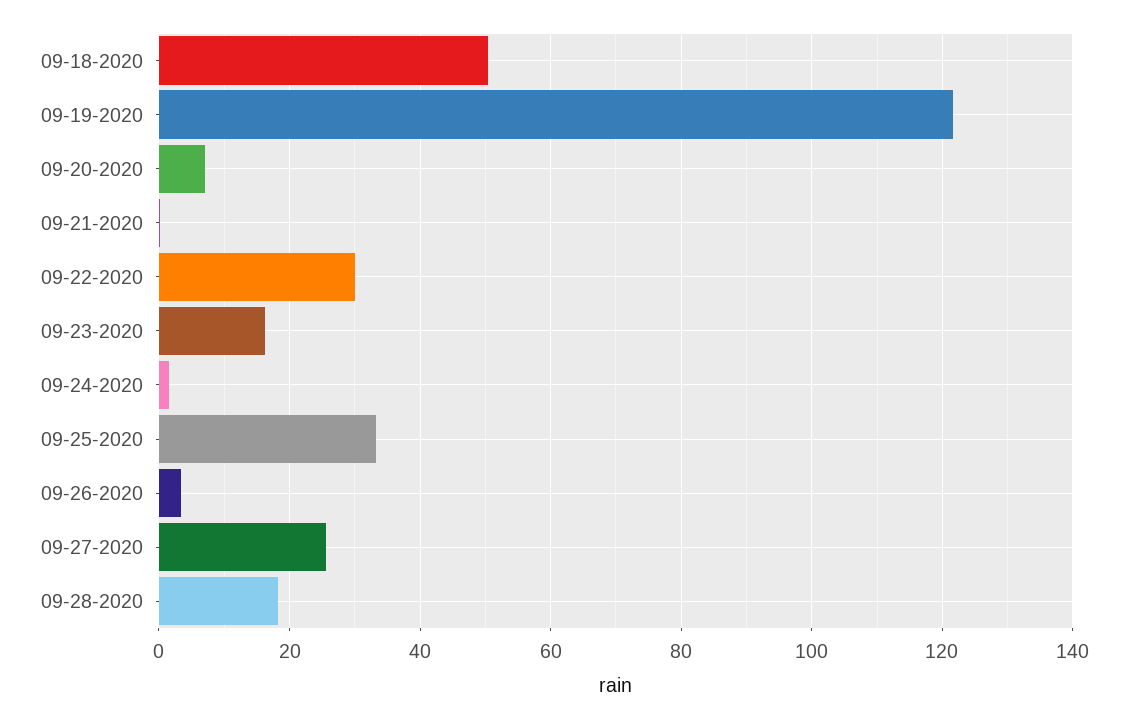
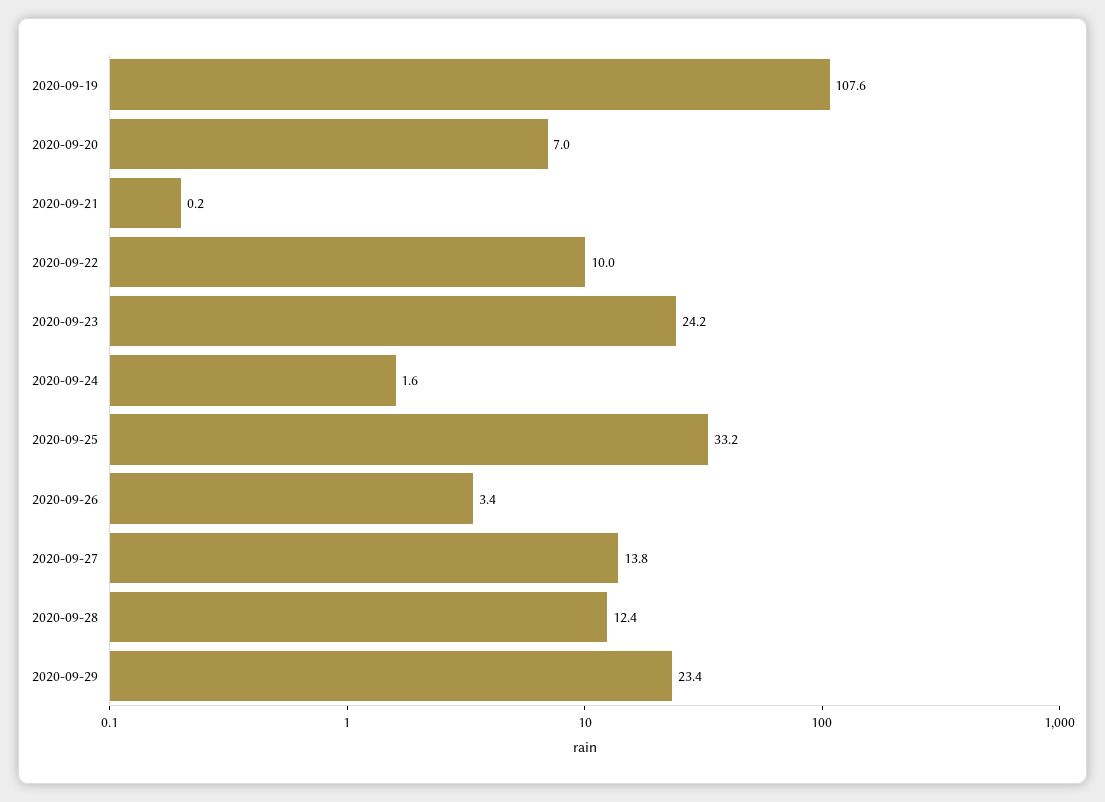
09-18-2020: 50 -> none
09-19-2020: 122 -> 107.6
09-22-2020: 30 -> 10
09-23-2020: 16 -> 24.2
09-27-2020: 26 -> 13.8
09-28-2020: 18 -> 12.4
2020-09-29: none -> 23.4

